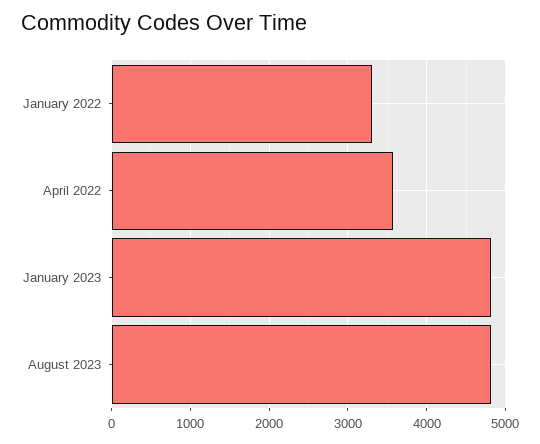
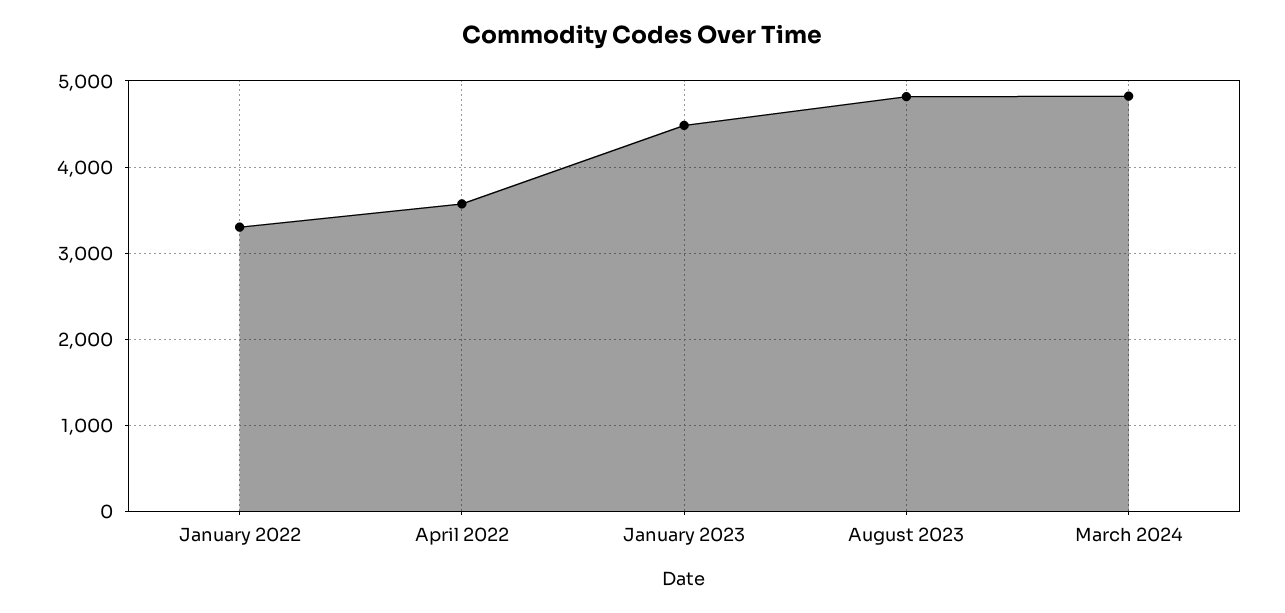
January 2023: 4800 -> 4500
March 2024: none -> 4800

